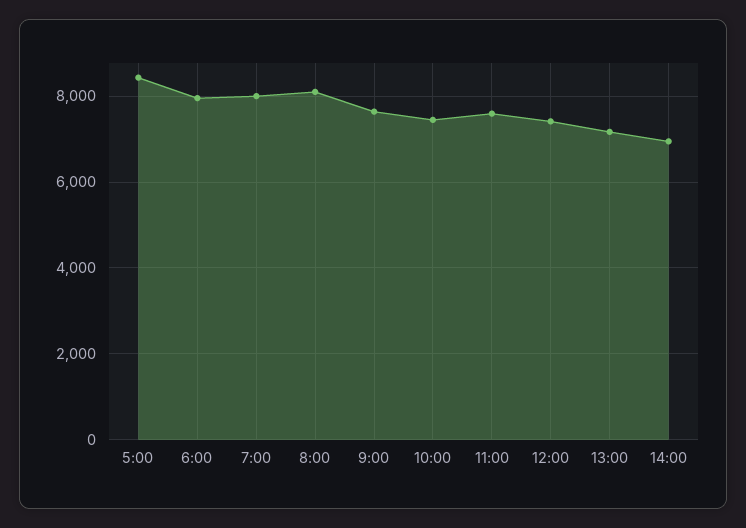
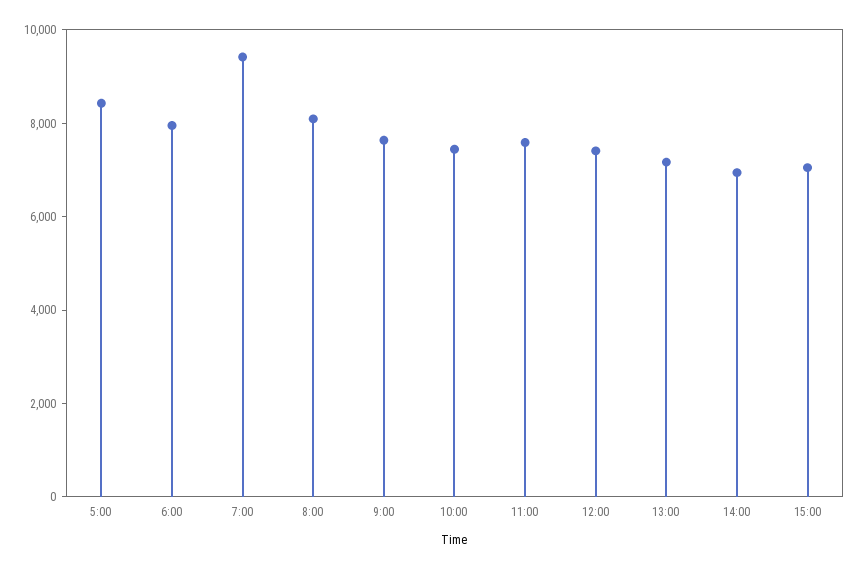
7:00: 8000 -> 9500
15:00: none -> 7000

